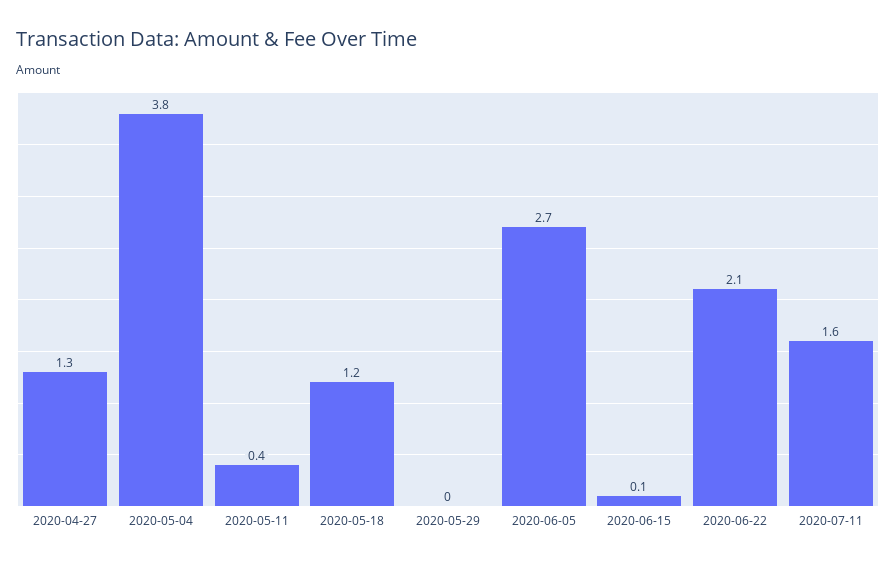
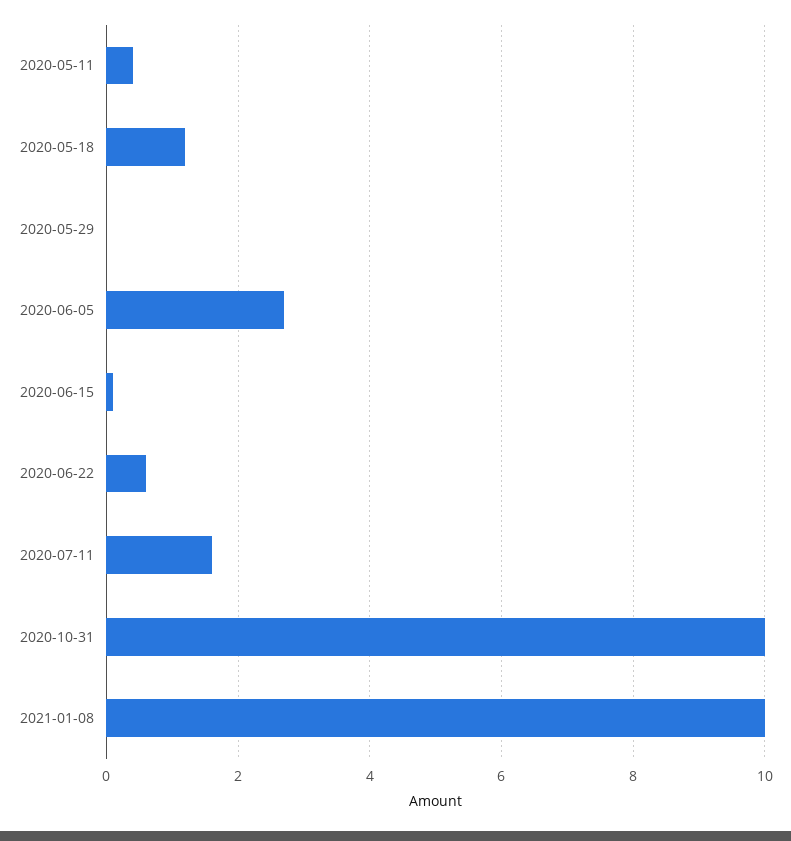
2020-04-27: 1.3 -> none
2020-05-04: 3.8 -> none
2020-06-22: 2.1 -> 0.5
2020-10-31: none -> 10
2021-01-08: none -> 10

